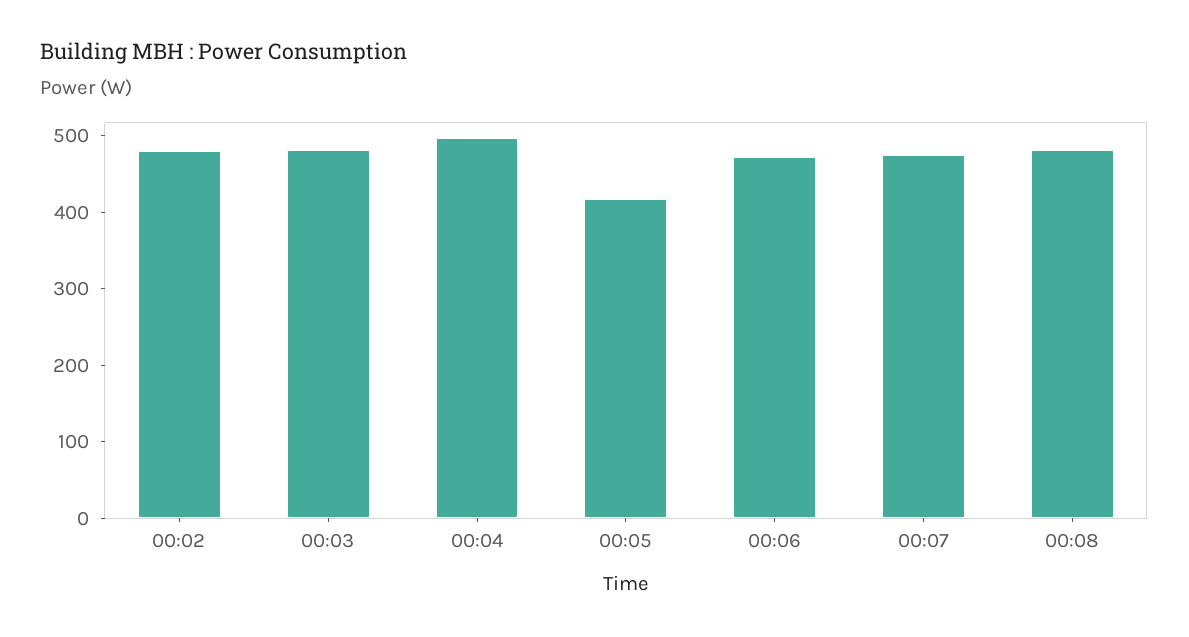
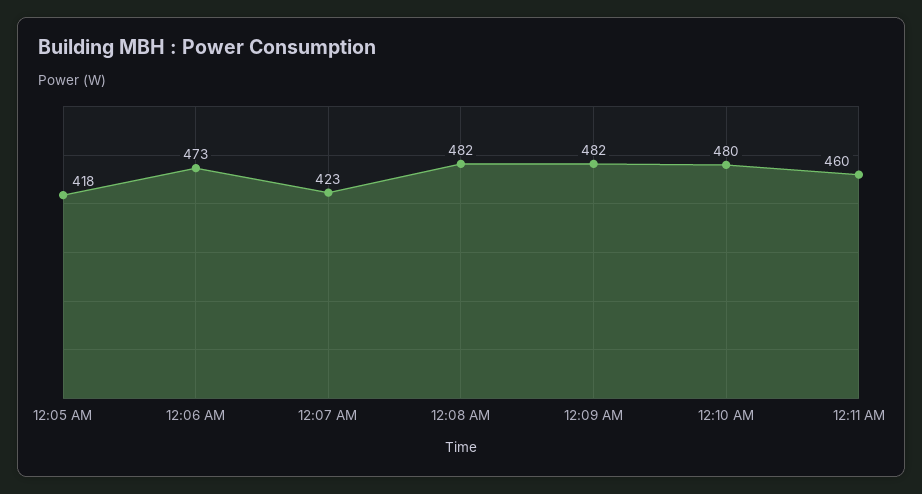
00:02: 480 -> none
00:03: 480 -> none
00:04: 500 -> none
00:07: 480 -> 423
12:09 AM: none -> 482
12:10 AM: none -> 480
12:11 AM: none -> 460

